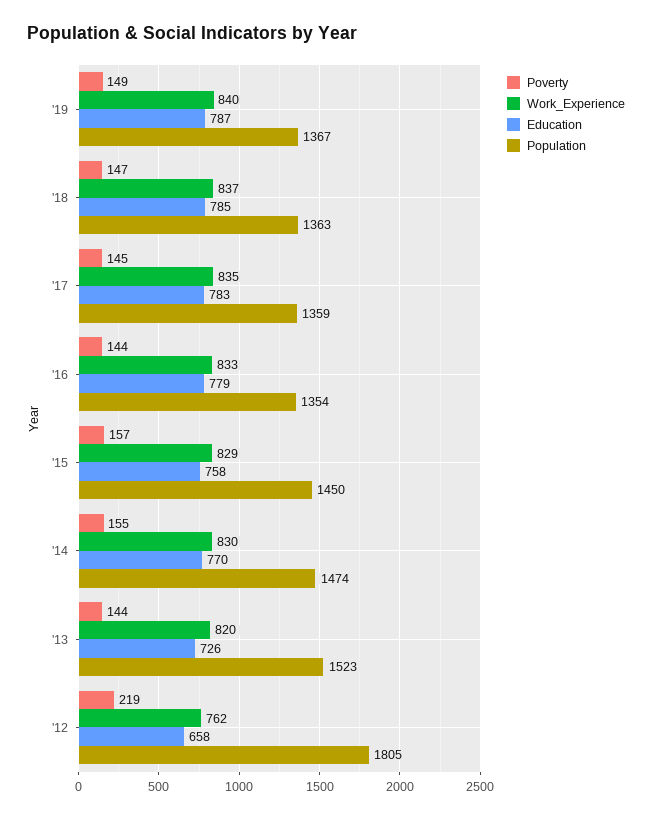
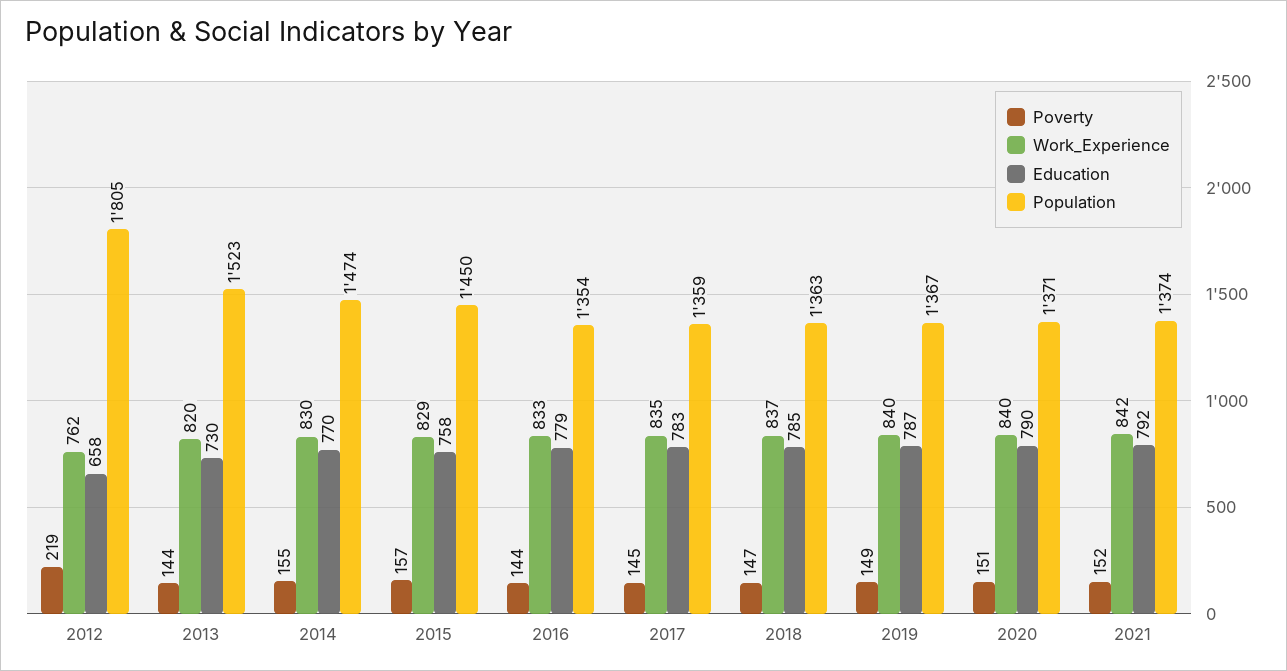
Education, '13: 726 -> 730
Poverty, 2020: none -> 151
Work_Experience, 2020: none -> 840
Education, 2020: none -> 790
Population, 2020: none -> 1371
Poverty, 2021: none -> 152
Work_Experience, 2021: none -> 842
Education, 2021: none -> 792
Population, 2021: none -> 1374

